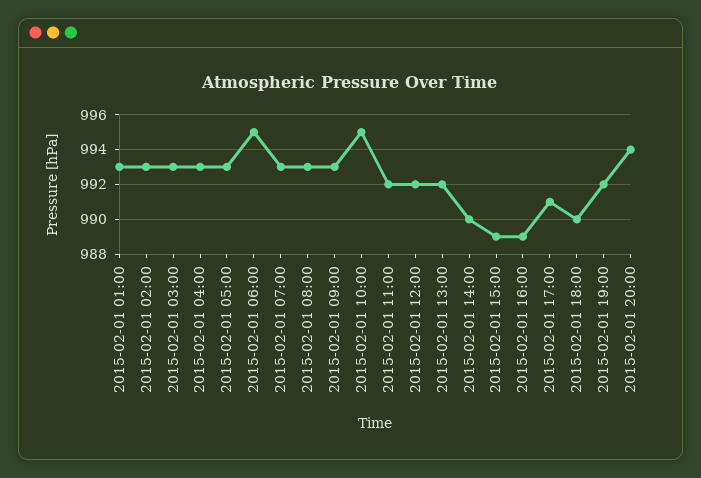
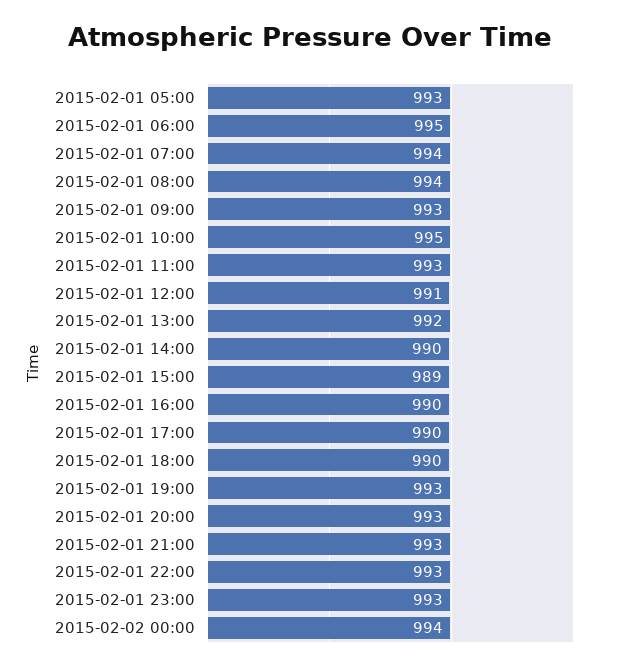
2015-02-01 01:00: 993 -> none
2015-02-01 02:00: 993 -> none
2015-02-01 03:00: 993 -> none
2015-02-01 04:00: 993 -> none
2015-02-01 07:00: 993 -> 994
2015-02-01 08:00: 993 -> 994
2015-02-01 11:00: 992 -> 993
2015-02-01 12:00: 992 -> 991
2015-02-01 16:00: 989 -> 990
2015-02-01 17:00: 991 -> 990
2015-02-01 19:00: 992 -> 993
2015-02-01 20:00: 994 -> 993
2015-02-01 21:00: none -> 993
2015-02-01 22:00: none -> 993
2015-02-01 23:00: none -> 993
2015-02-02 00:00: none -> 994

